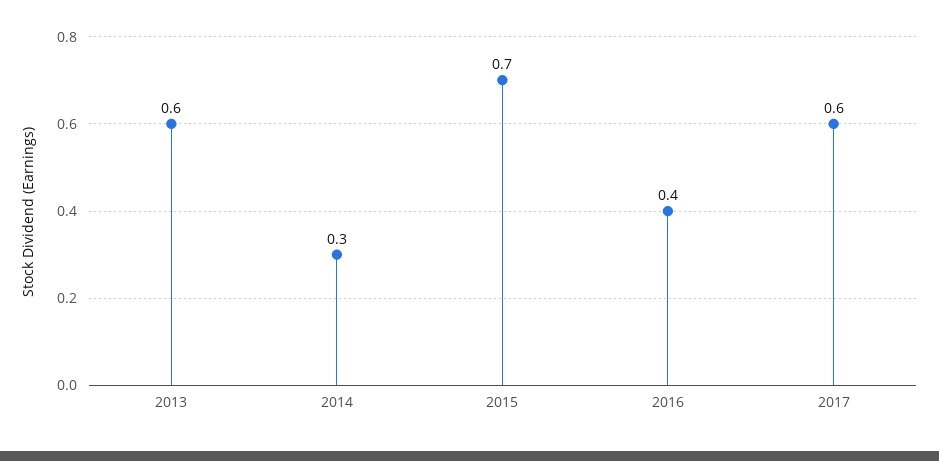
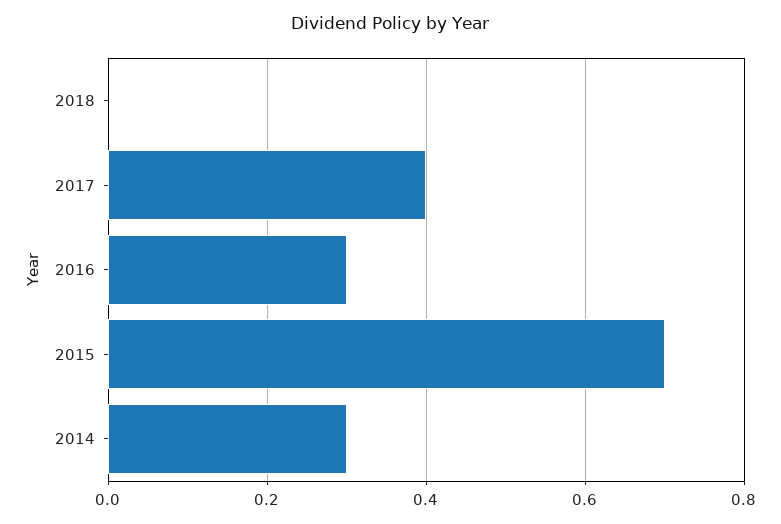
2013: 0.6 -> none
2016: 0.4 -> 0.3
2017: 0.6 -> 0.4
2018: none -> 0

